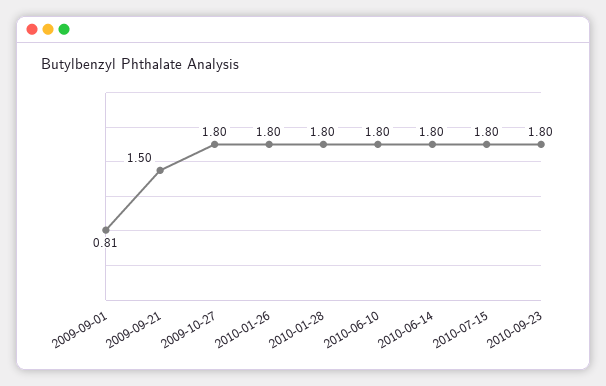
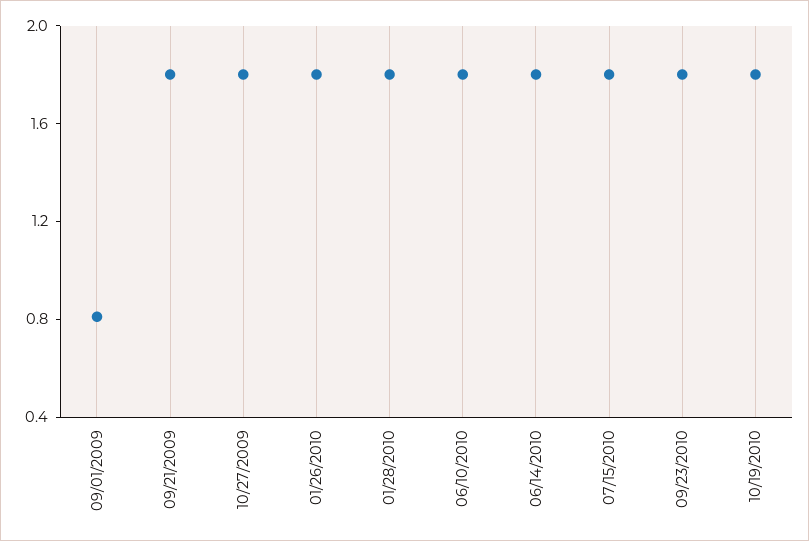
2009-09-21: 1.5 -> 1.8
10/19/2010: none -> 1.8

